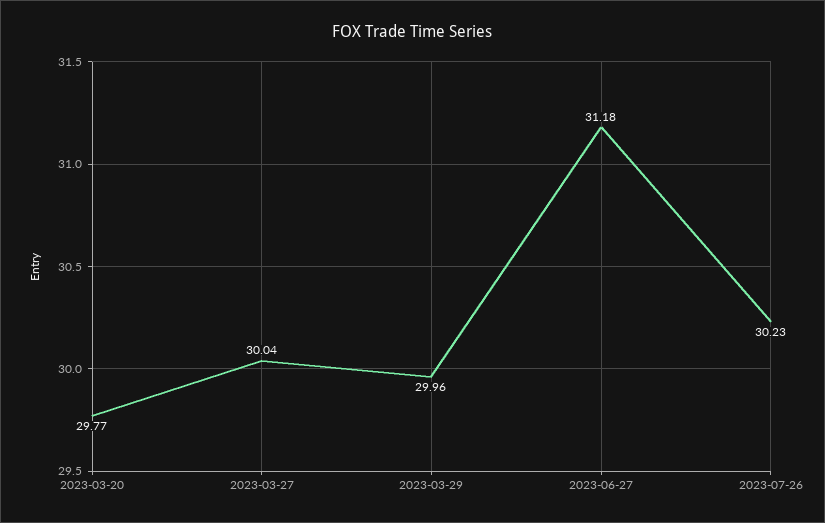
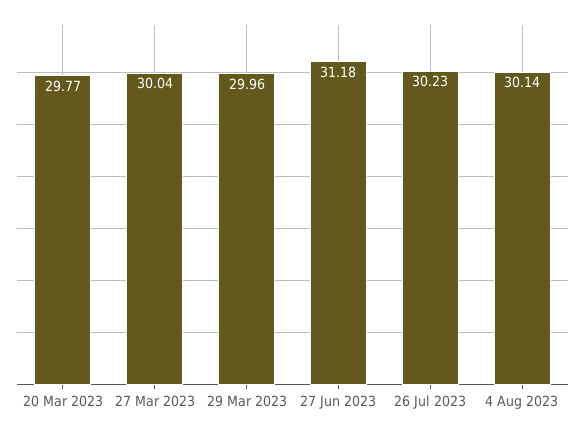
4 Aug 2023: none -> 30.14

